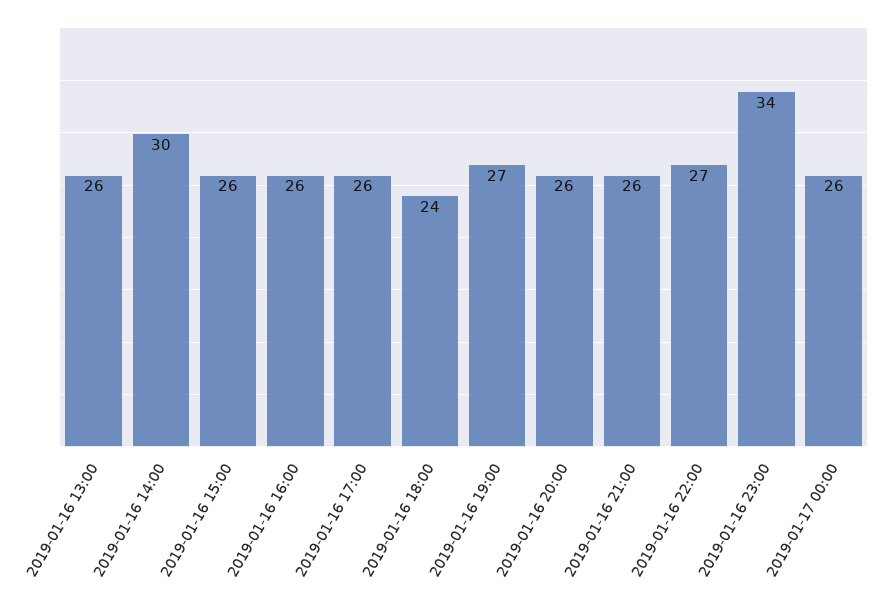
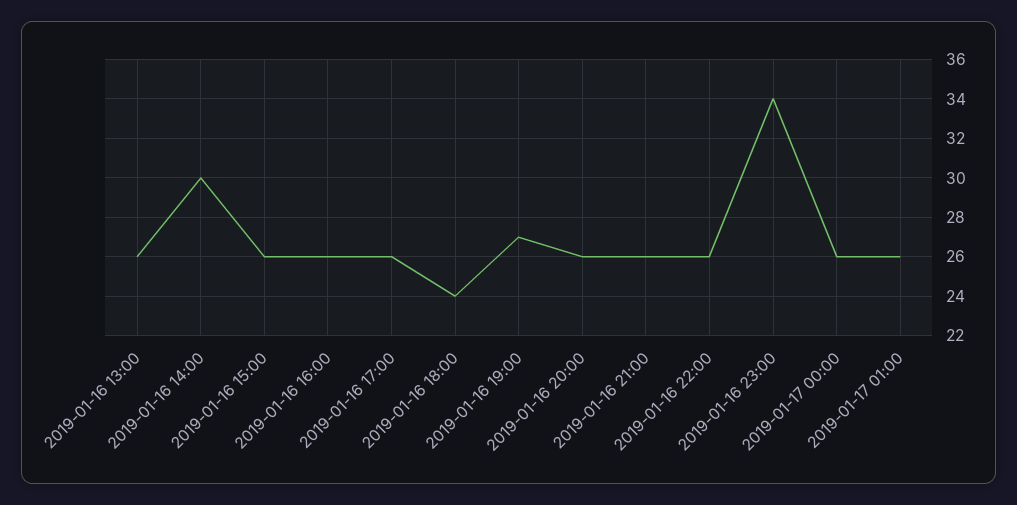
2019-01-16 22:00: 27 -> 26
2019-01-17 01:00: none -> 26

